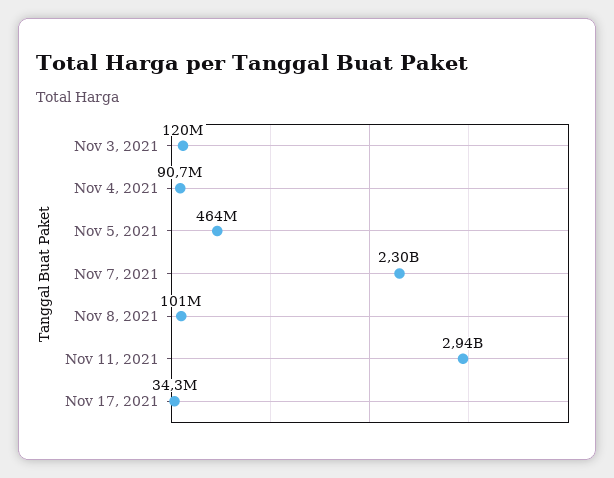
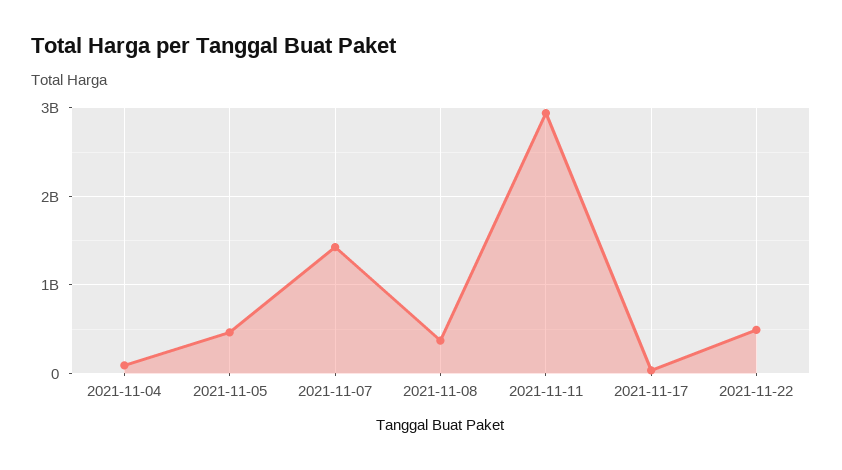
Nov 3, 2021: 120000000 -> none
Nov 7, 2021: 2300000000 -> 1400000000
Nov 8, 2021: 101000000 -> 400000000
2021-11-22: none -> 500000000

